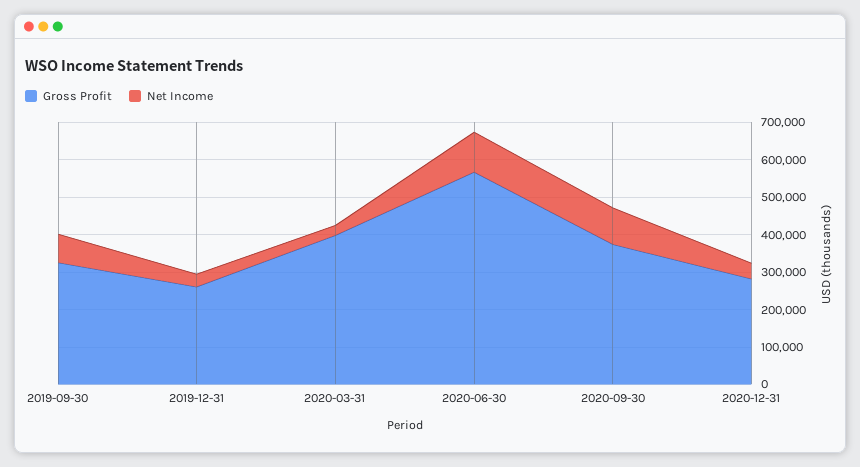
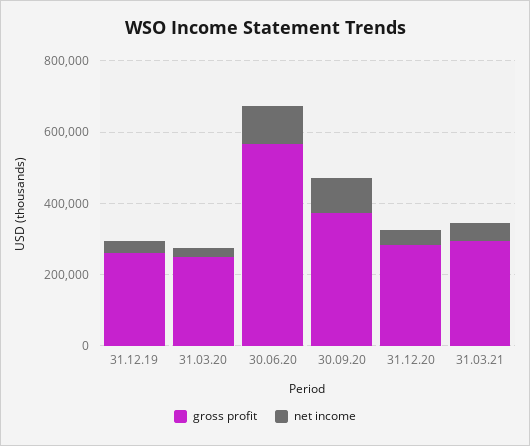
Gross Profit, 2019-09-30: 325000 -> none
Net Income, 2019-09-30: 75000 -> none
Gross Profit, 2020-03-31: 400000 -> 250000
Gross Profit, 31.03.21: none -> 300000
Net Income, 31.03.21: none -> 50000

